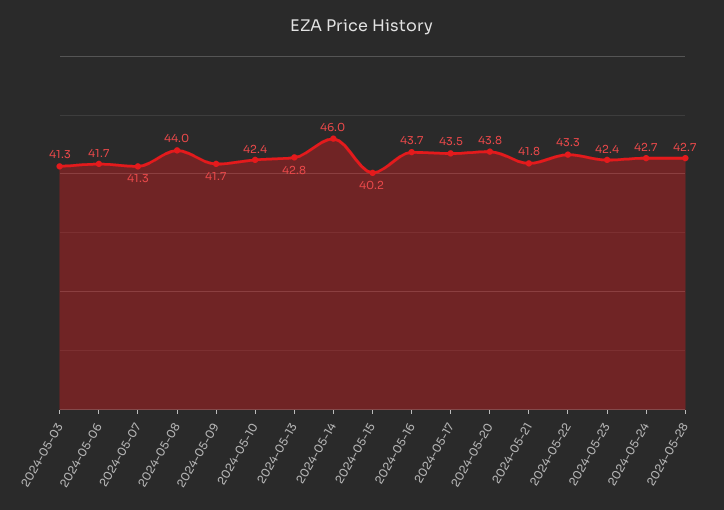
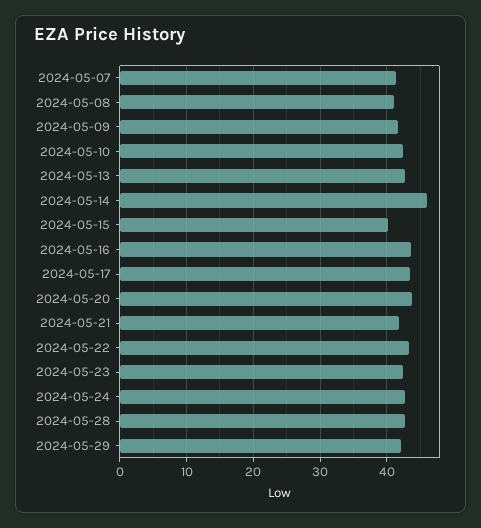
2024-05-03: 41.3 -> none
2024-05-06: 41.7 -> none
2024-05-08: 44 -> 41
2024-05-29: none -> 42

